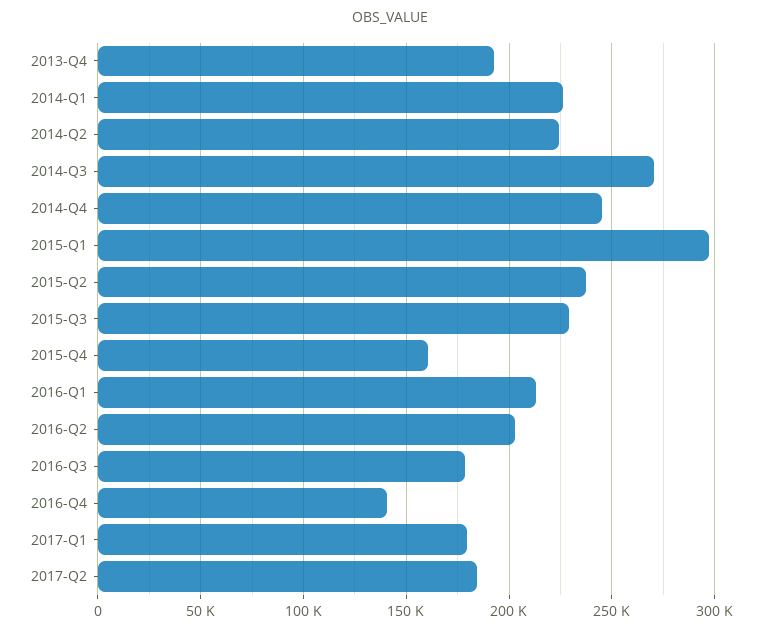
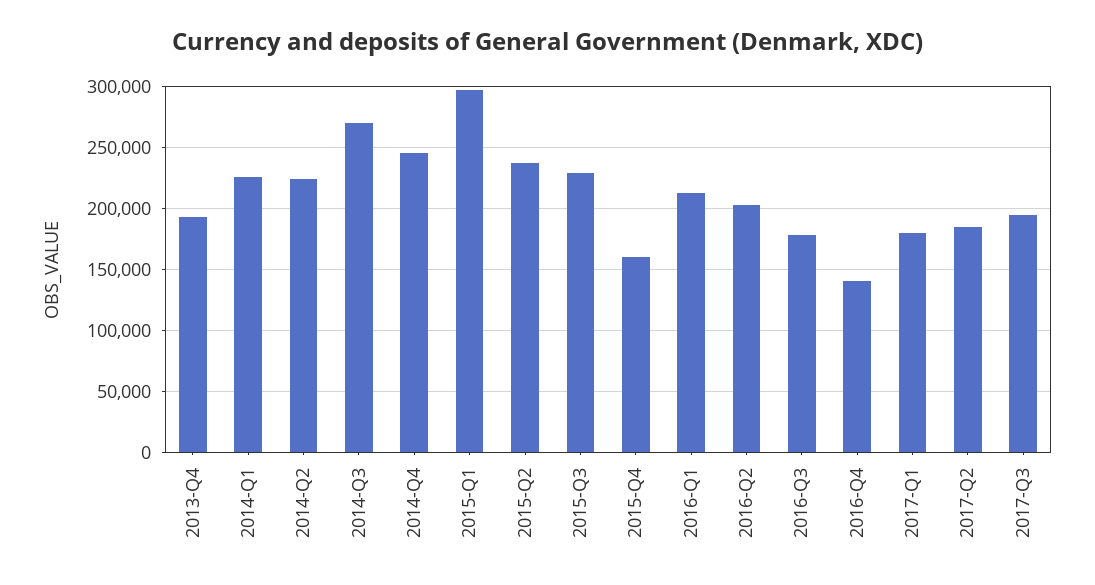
2017-Q3: none -> 195000

